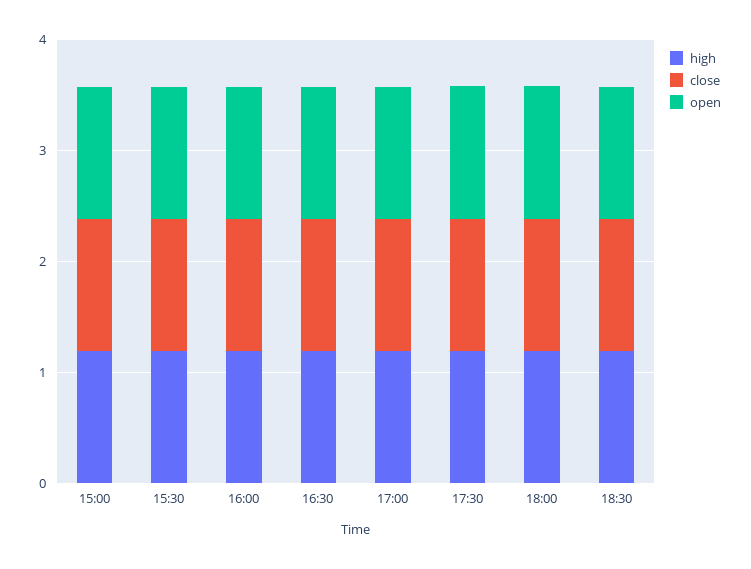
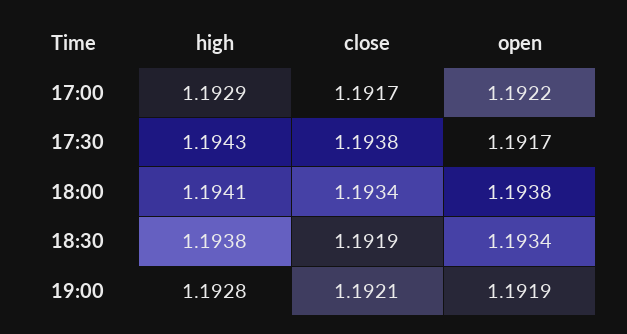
high, 15:00: 1.2 -> none
close, 15:00: 1.2 -> none
open, 15:00: 1.2 -> none
high, 15:30: 1.2 -> none
close, 15:30: 1.2 -> none
open, 15:30: 1.2 -> none
high, 16:00: 1.2 -> none
close, 16:00: 1.2 -> none
open, 16:00: 1.2 -> none
high, 16:30: 1.2 -> none
close, 16:30: 1.2 -> none
open, 16:30: 1.2 -> none
high, 19:00: none -> 1.1928
close, 19:00: none -> 1.1921
open, 19:00: none -> 1.1919

